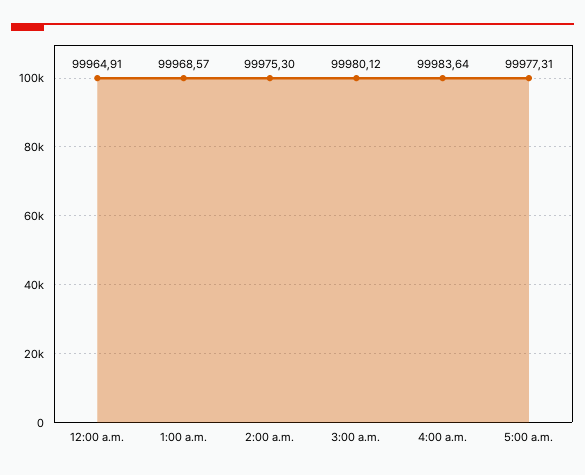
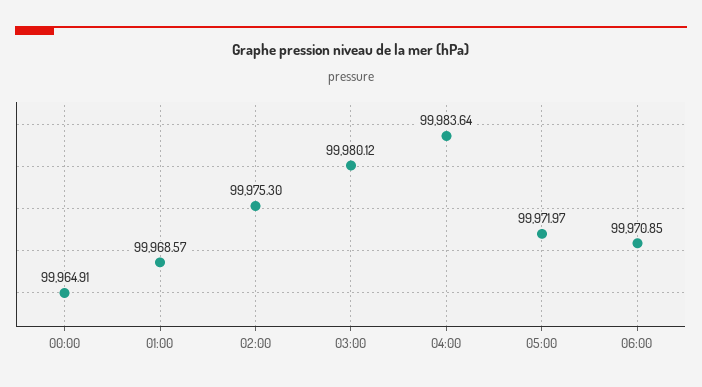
5:00 a.m.: 99977.31 -> 99971.97
06:00: none -> 99970.85

